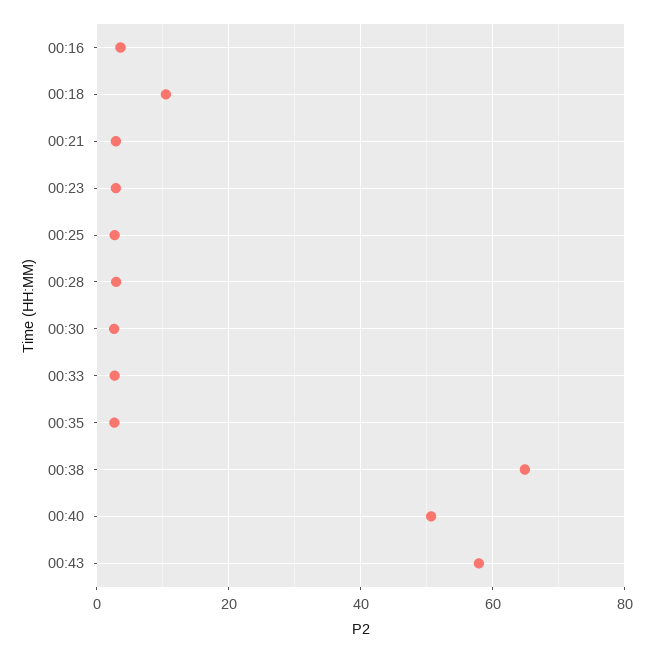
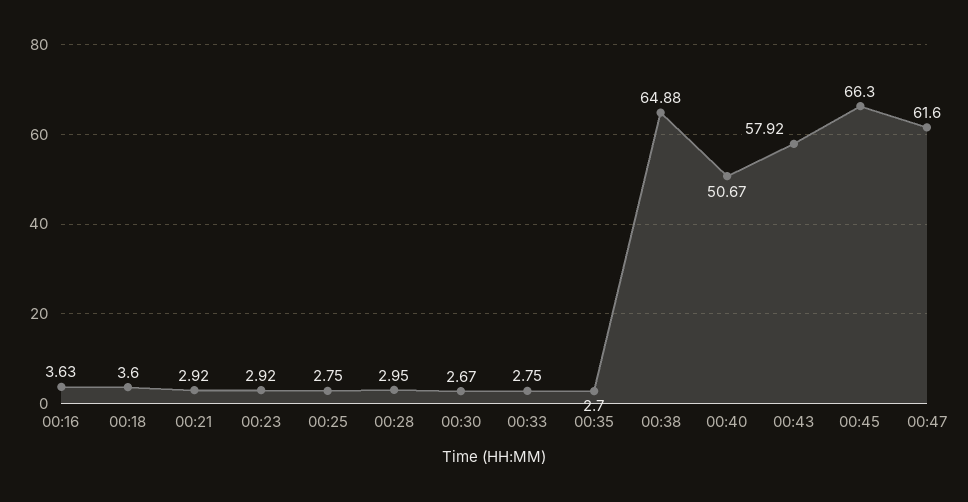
00:18: 10 -> 3.6
00:45: none -> 66.3
00:47: none -> 61.6

